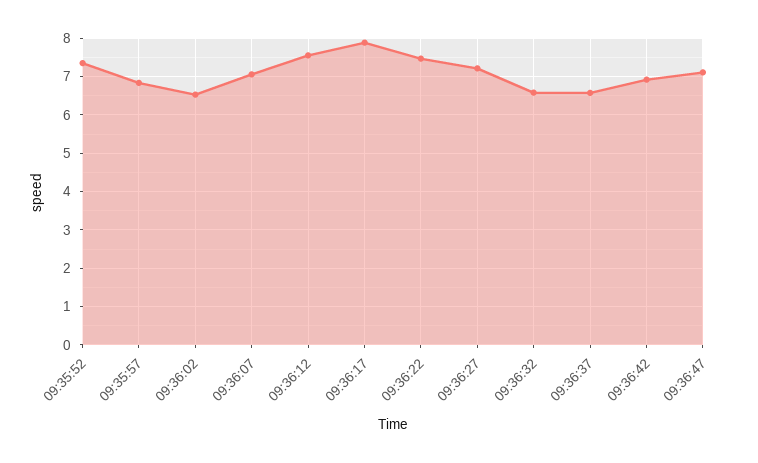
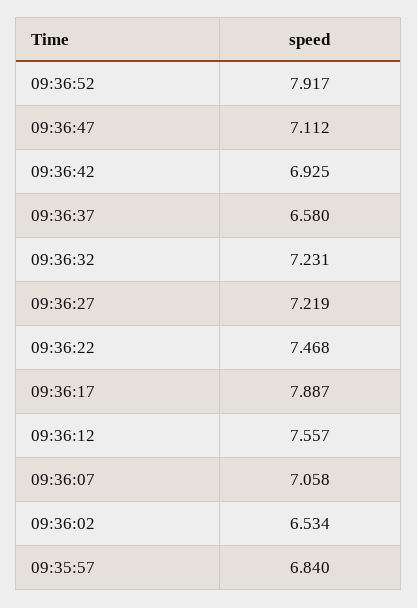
09:35:52: 7.4 -> none
09:36:32: 6.6 -> 7.231
09:36:52: none -> 7.917

